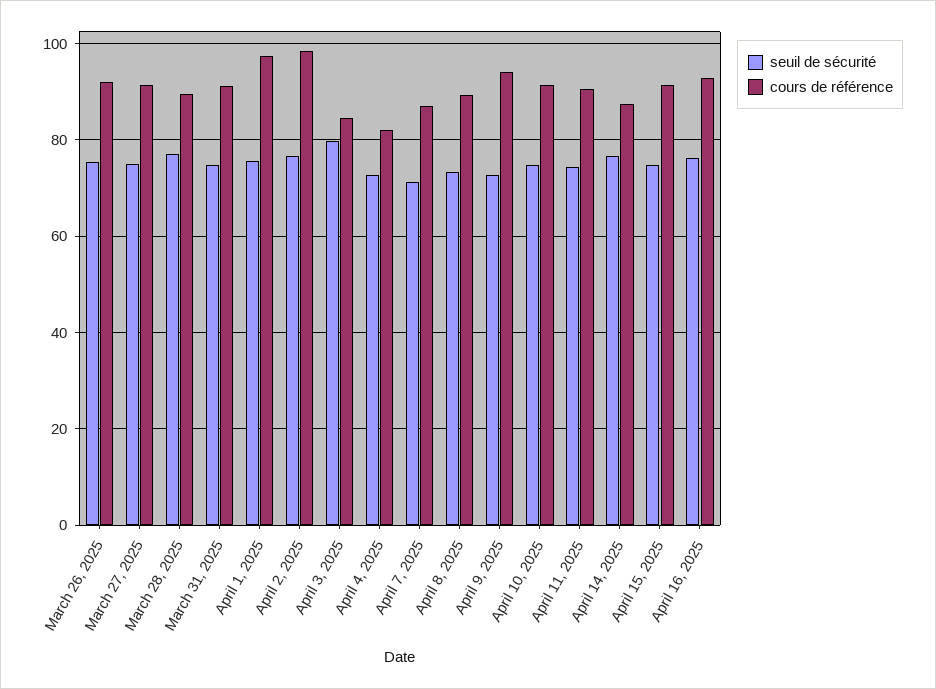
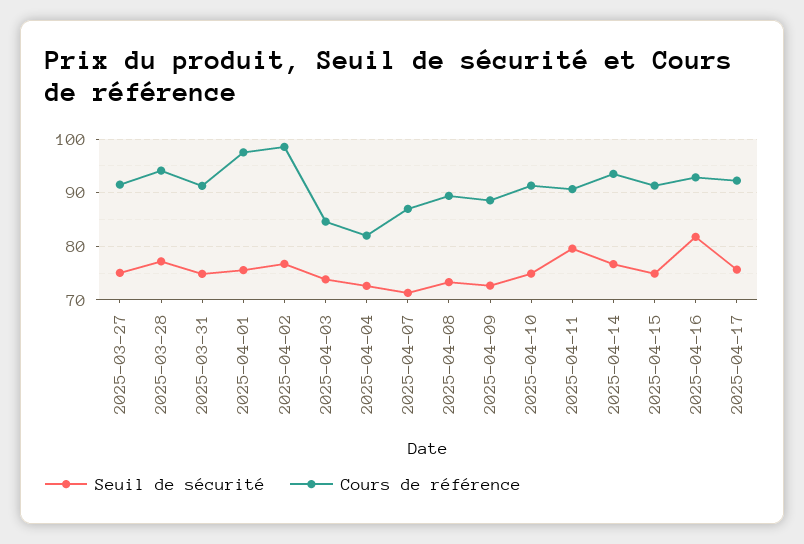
seuil de sécurité, March 26, 2025: 76 -> none
cours de référence, March 26, 2025: 92 -> none
cours de référence, March 28, 2025: 90 -> 94
seuil de sécurité, April 3, 2025: 80 -> 74
cours de référence, April 9, 2025: 94 -> 88
seuil de sécurité, April 11, 2025: 74 -> 80
cours de référence, April 14, 2025: 88 -> 94
seuil de sécurité, April 16, 2025: 76 -> 82
seuil de sécurité, 2025-04-17: none -> 76
cours de référence, 2025-04-17: none -> 92

